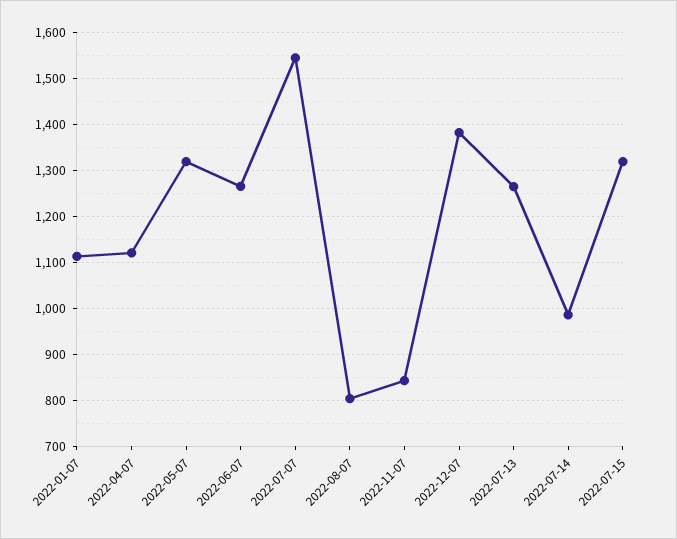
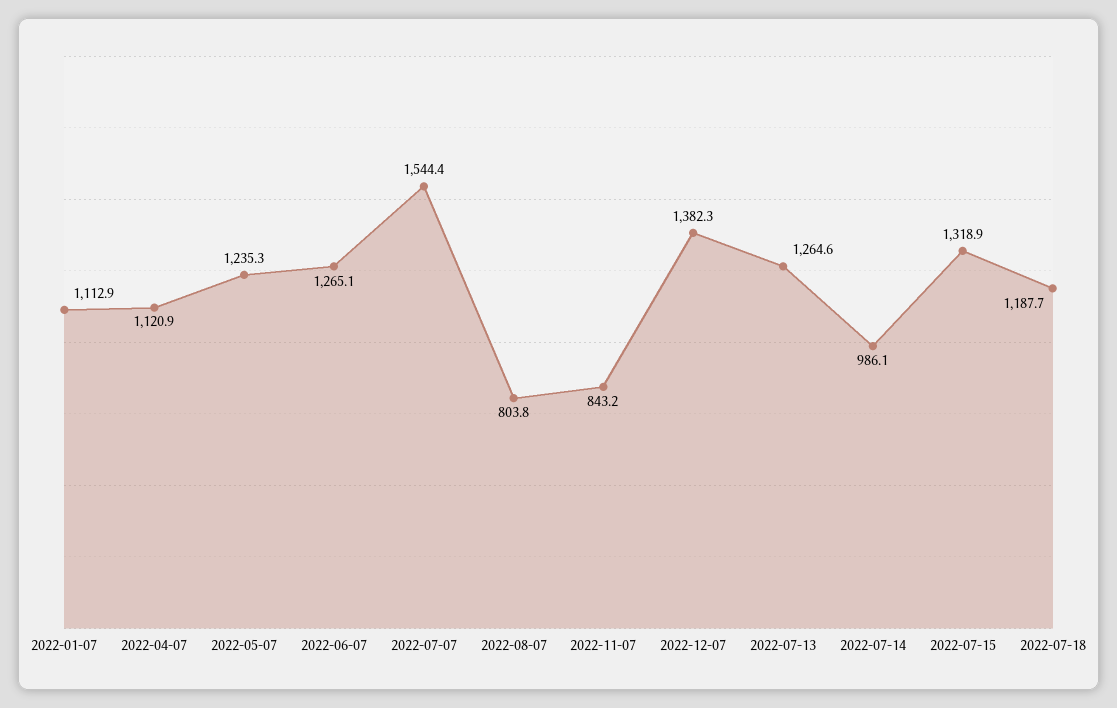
2022-05-07: 1320 -> 1235.3
2022-07-18: none -> 1187.7

